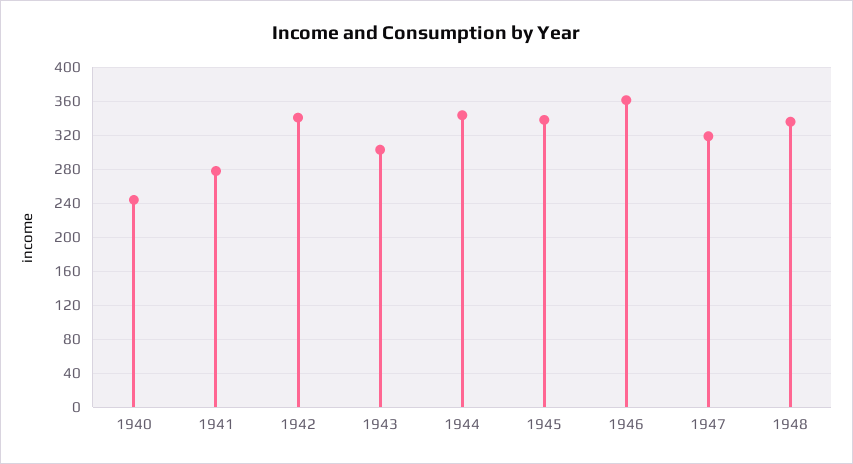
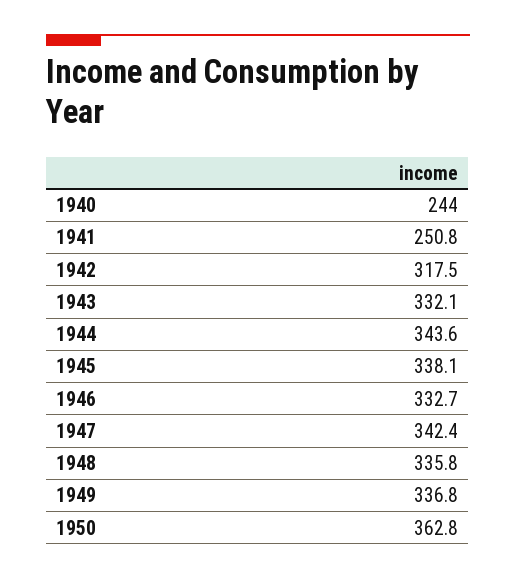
1941: 280 -> 250.8
1942: 340 -> 317.5
1943: 300 -> 332.1
1946: 360 -> 332.7
1947: 320 -> 342.4
1949: none -> 336.8
1950: none -> 362.8

